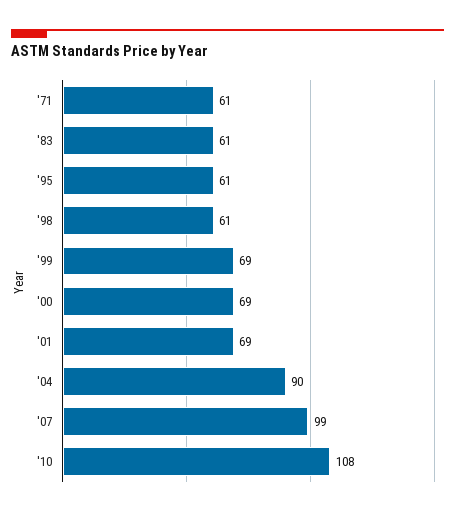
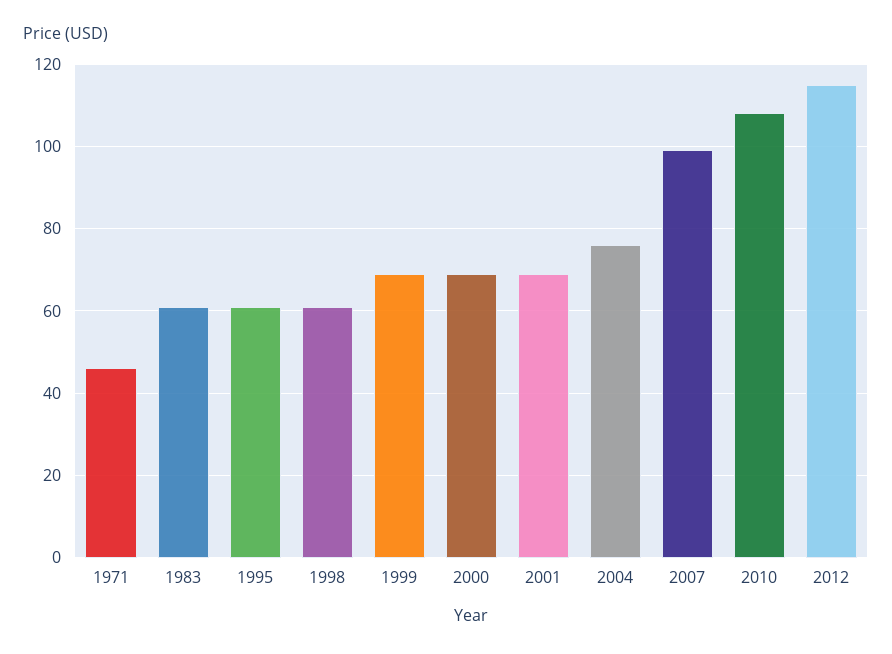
'71: 61 -> 45
'04: 90 -> 75
2012: none -> 115

